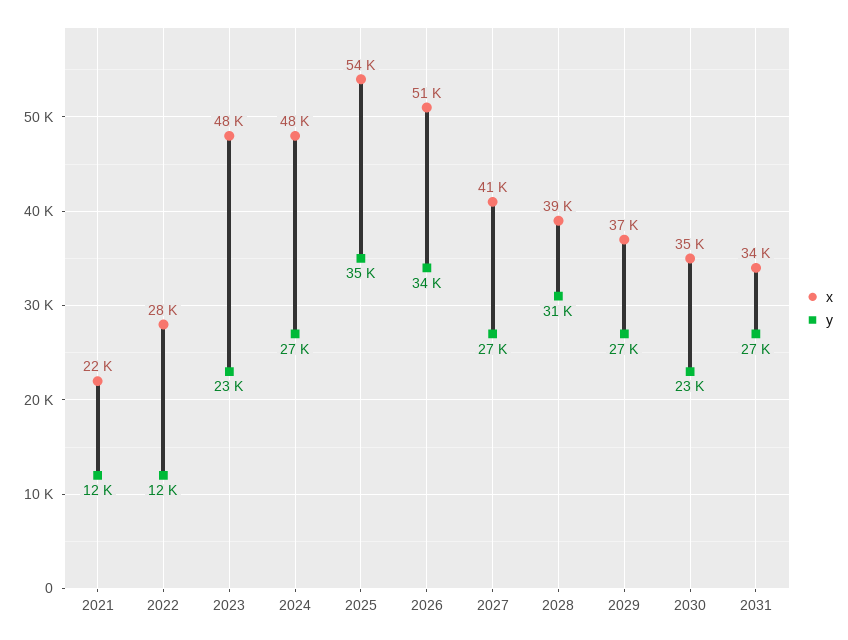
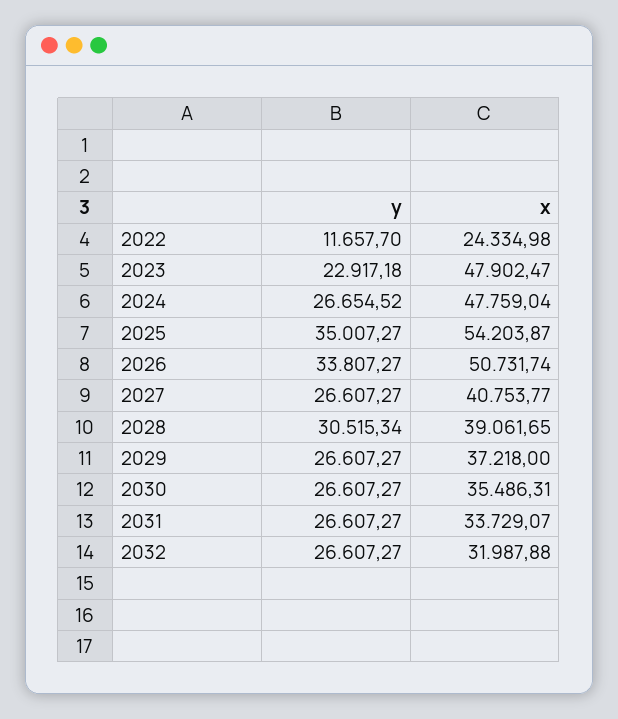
x, 2021: 22000 -> none
y, 2021: 12000 -> none
x, 2022: 28000 -> 24334.98
y, 2030: 23000 -> 26607.27
y, 2032: none -> 26607.27
x, 2032: none -> 31987.88

